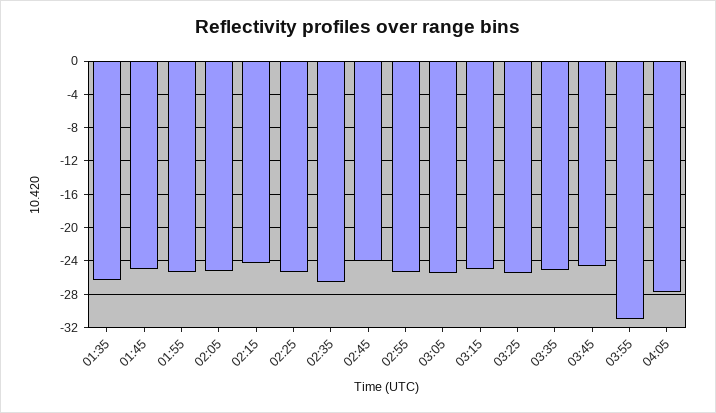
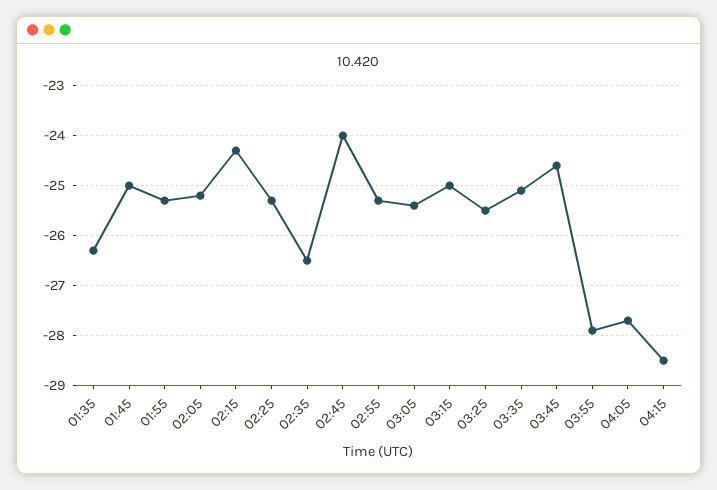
03:55: -31 -> -28
04:15: none -> -28.5

